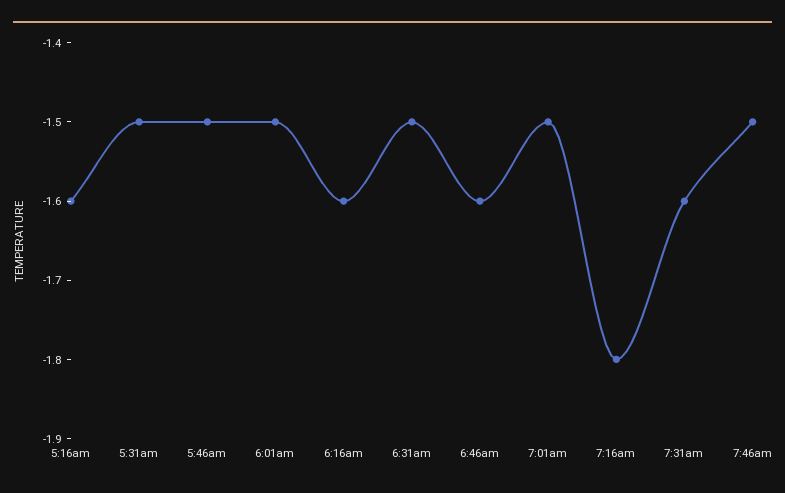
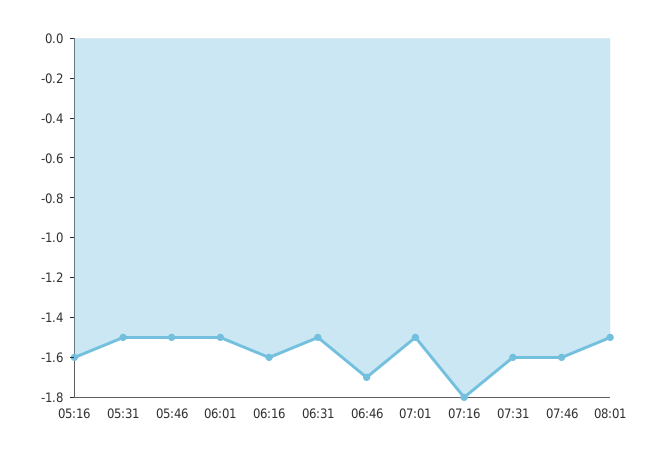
6:46am: -1.6 -> -1.7
7:46am: -1.5 -> -1.6
08:01: none -> -1.5

